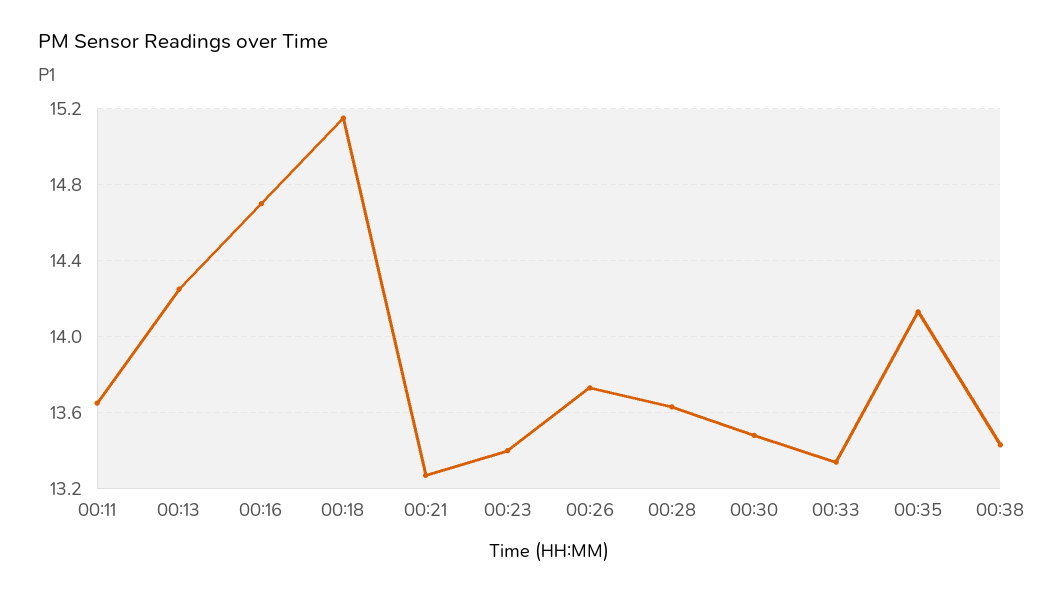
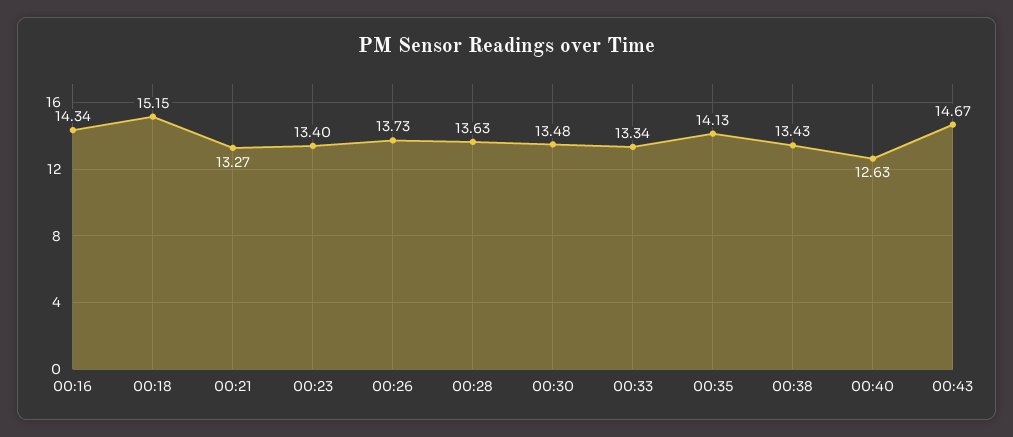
00:11: 13.65 -> none
00:13: 14.25 -> none
00:16: 14.7 -> 14.34
00:40: none -> 12.63
00:43: none -> 14.67

